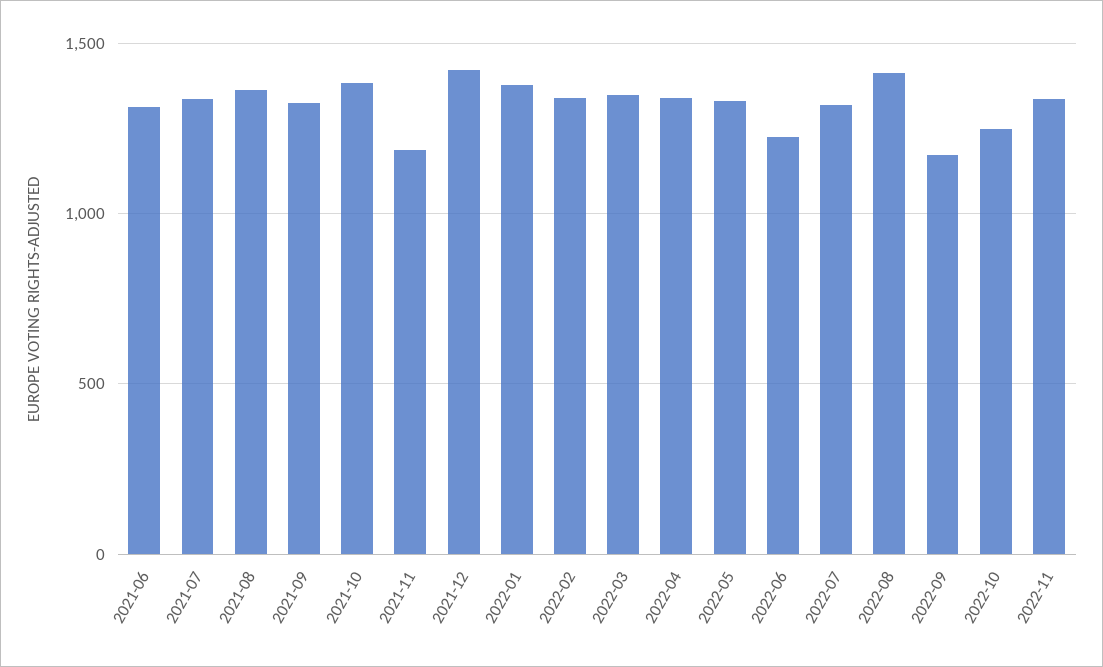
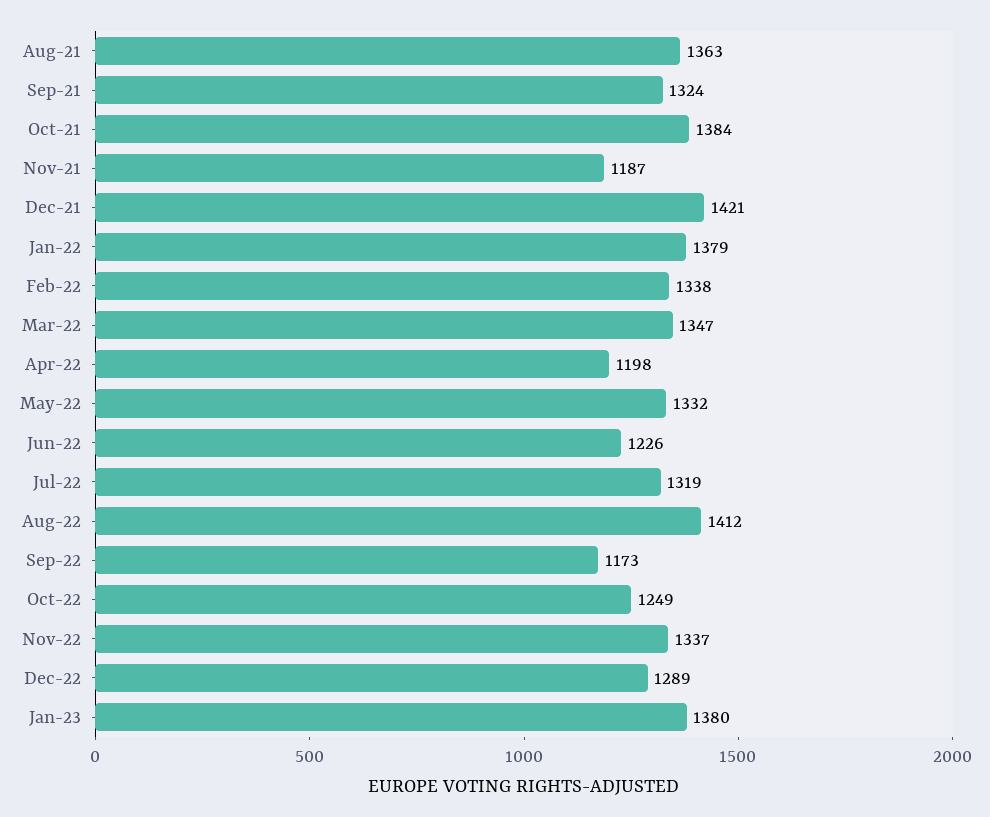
2021-06: 1300 -> none
2021-07: 1350 -> none
2022-04: 1350 -> 1198
Dec-22: none -> 1289
Jan-23: none -> 1380

